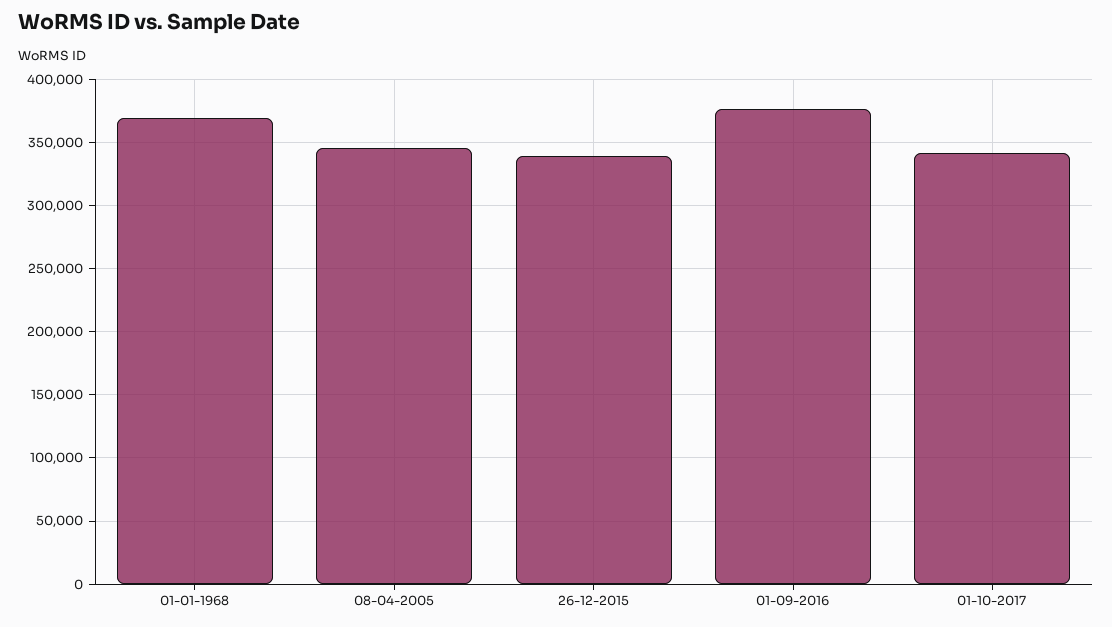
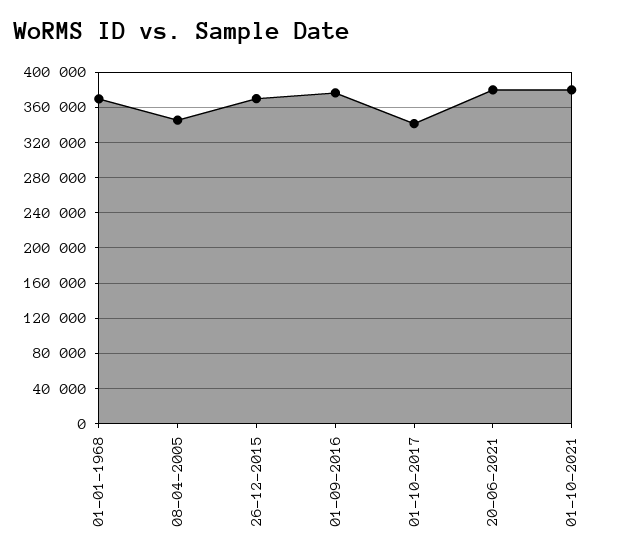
26-12-2015: 340000 -> 370000
20-06-2021: none -> 380000
01-10-2021: none -> 380000

